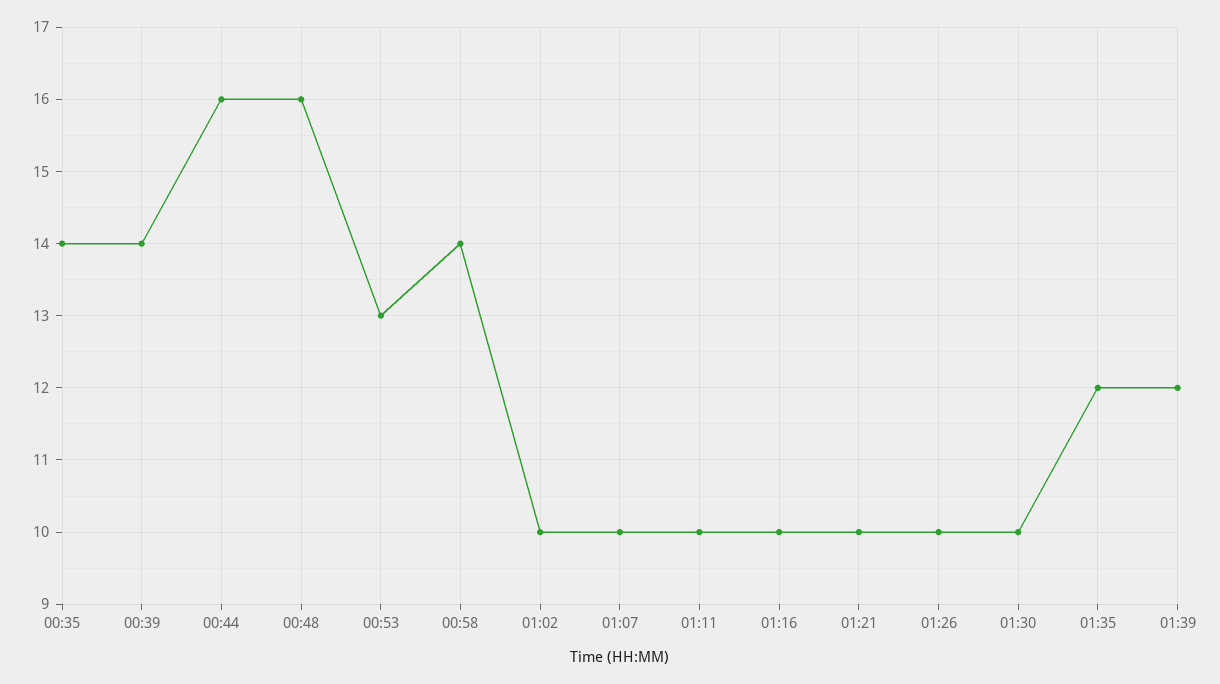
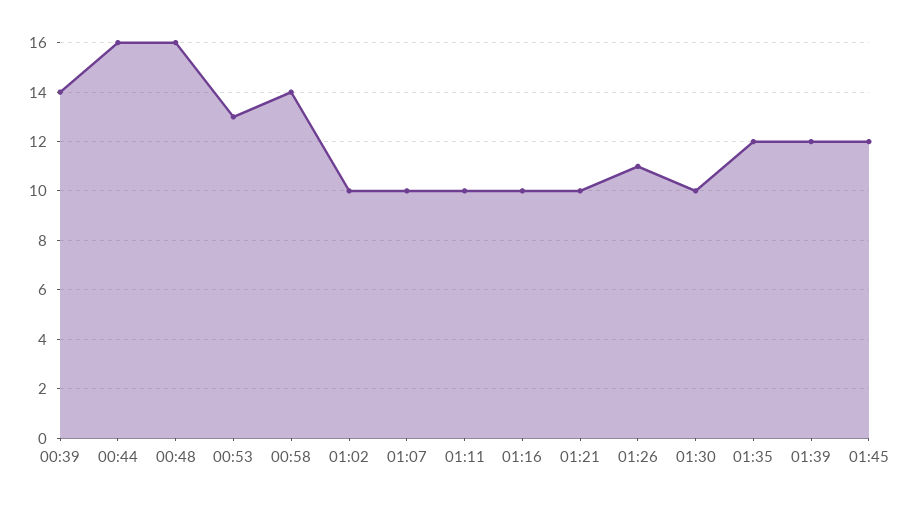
00:35: 14 -> none
01:26: 10 -> 11
01:45: none -> 12

